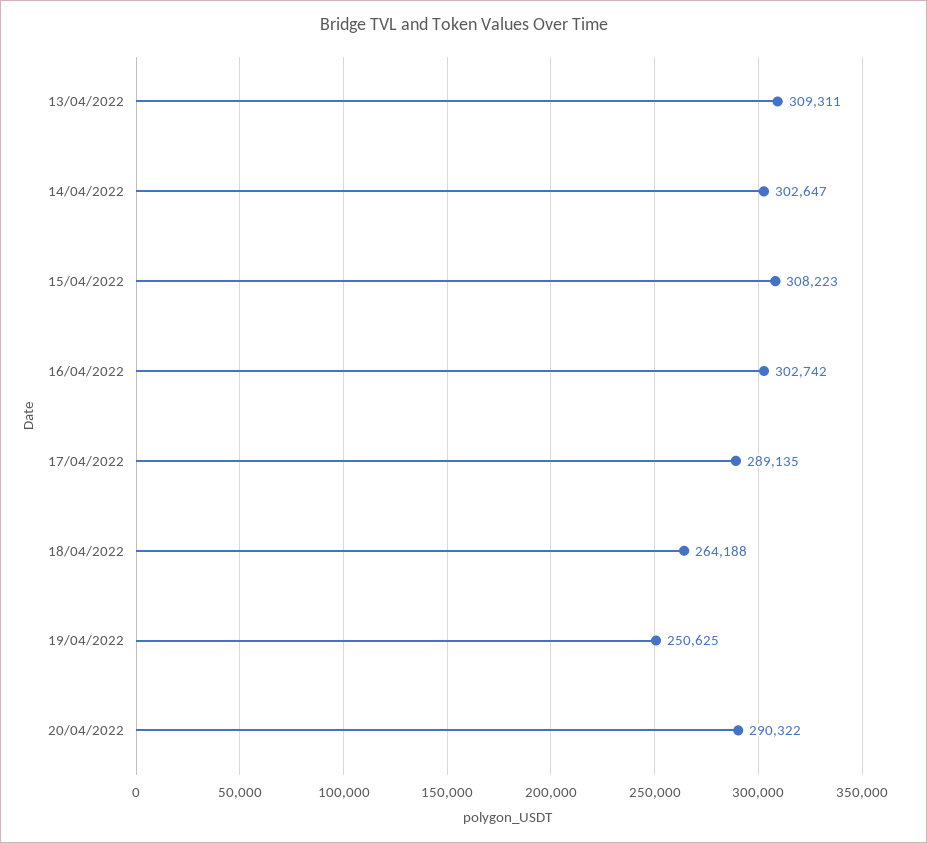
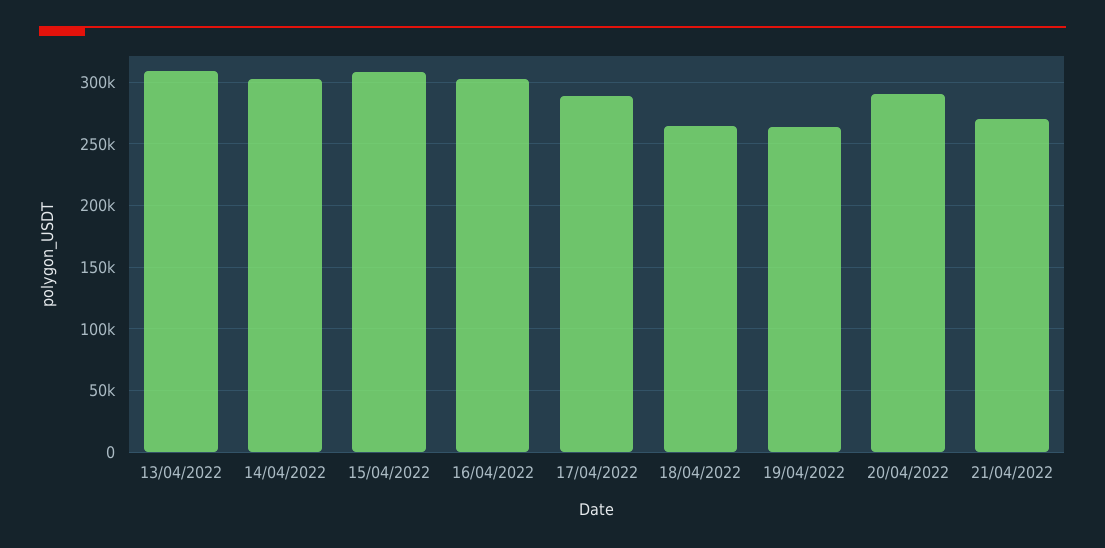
19/04/2022: 250625 -> 265000
21/04/2022: none -> 270000

